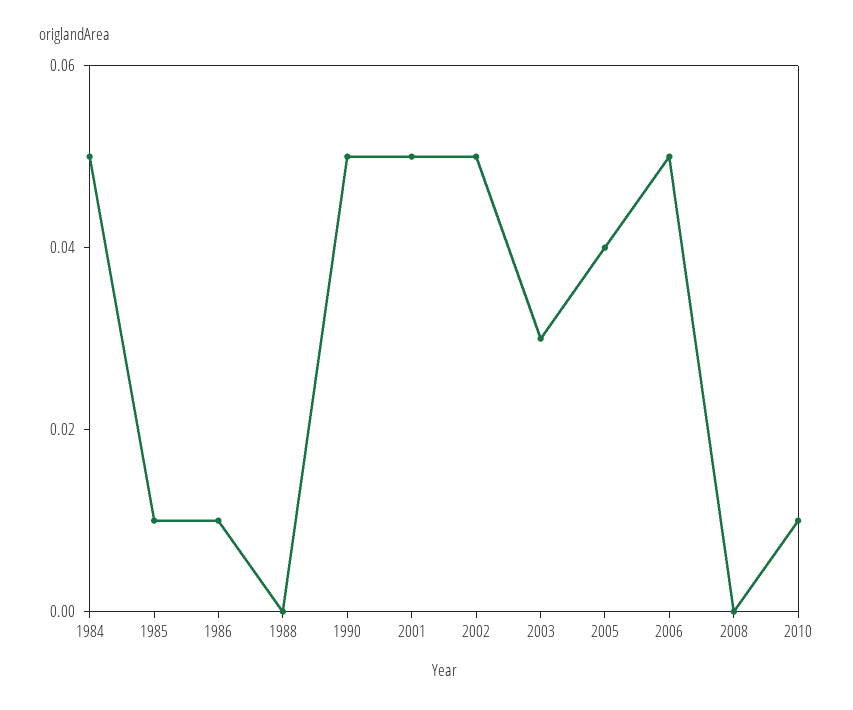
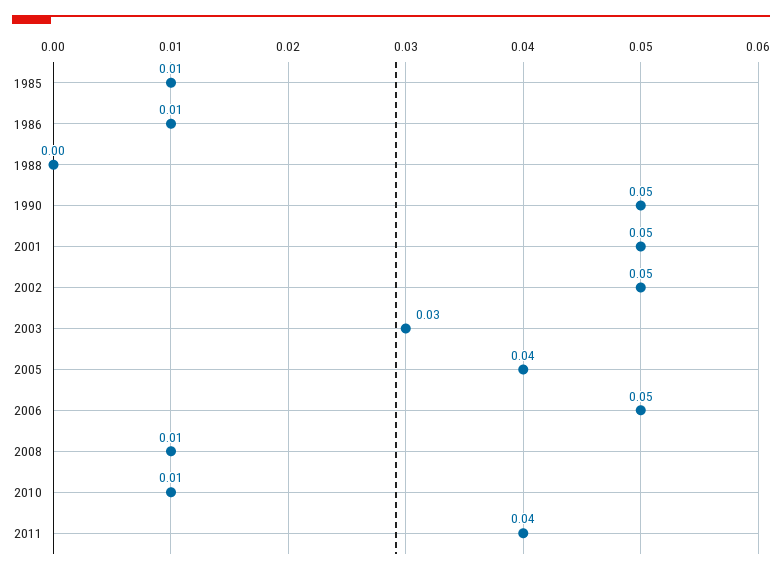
1984: 0.05 -> none
2008: 0 -> 0.01
2011: none -> 0.04

